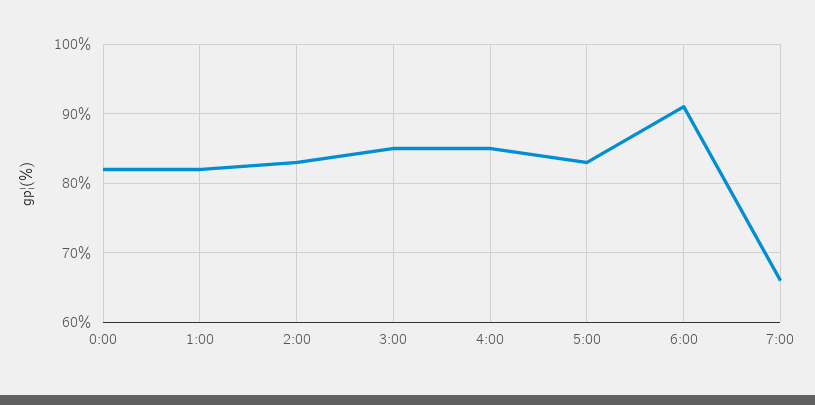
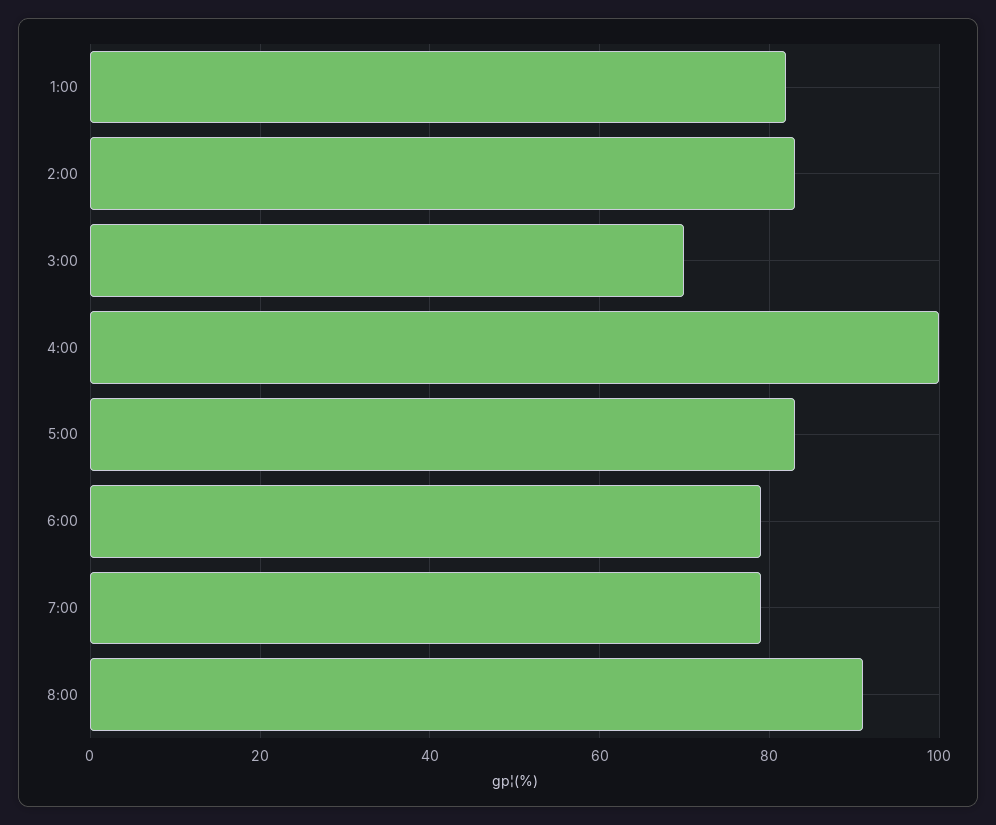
0:00: 82 -> none
3:00: 85 -> 70
4:00: 85 -> 100
6:00: 91 -> 80
7:00: 66 -> 80
8:00: none -> 90

